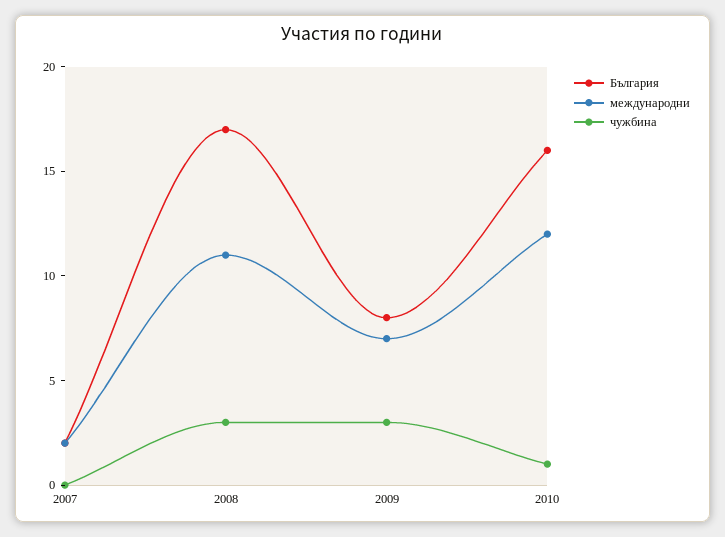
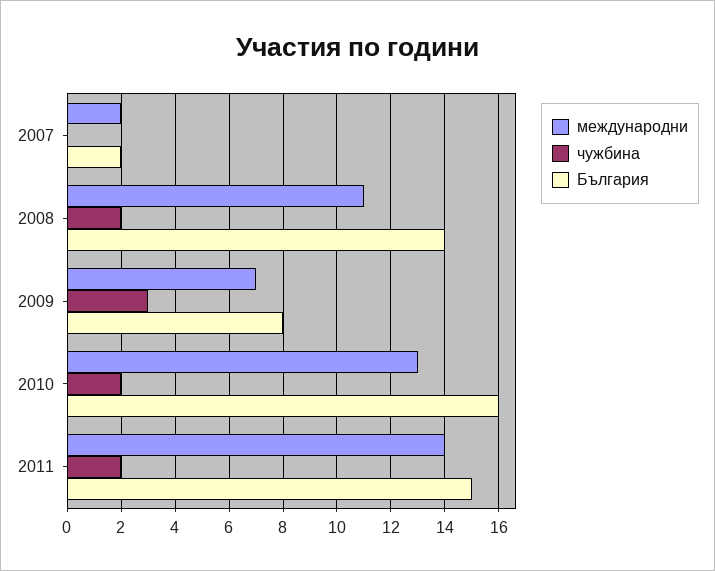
България, 2008: 17 -> 14
чужбина, 2008: 3 -> 2
международни, 2010: 12 -> 13
чужбина, 2010: 1 -> 2
международни, 2011: none -> 14
чужбина, 2011: none -> 2
България, 2011: none -> 15

